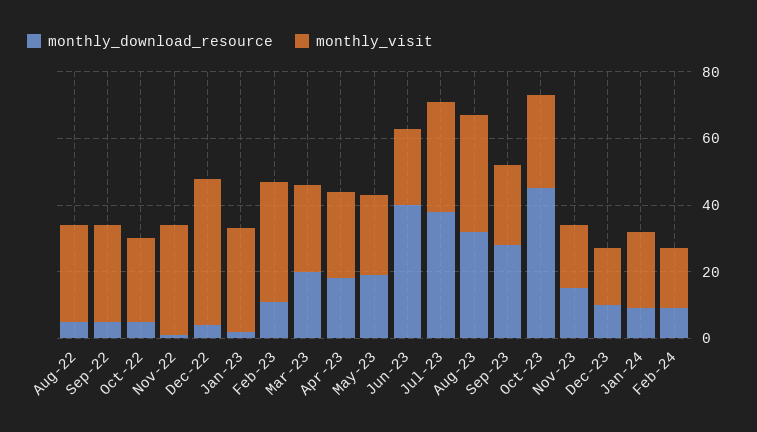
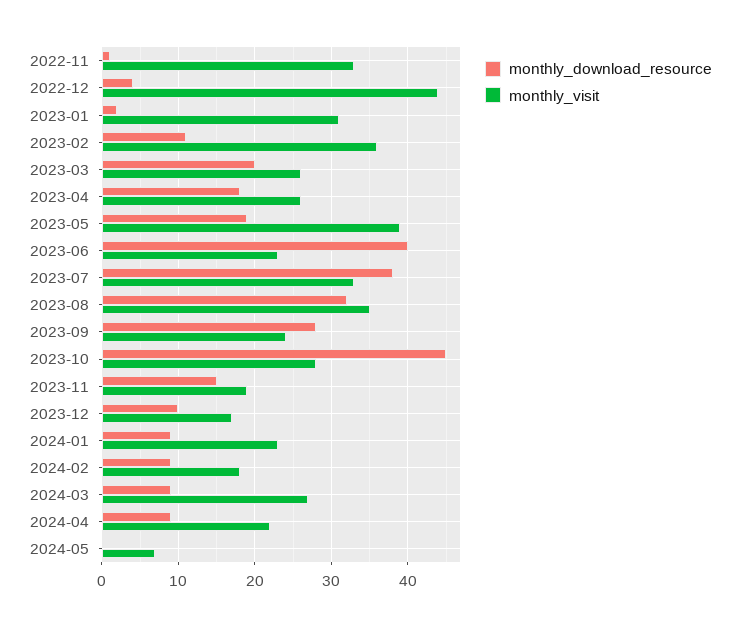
monthly_download_resource, Aug-22: 5 -> none
monthly_visit, Aug-22: 30 -> none
monthly_download_resource, Sep-22: 5 -> none
monthly_visit, Sep-22: 30 -> none
monthly_download_resource, Oct-22: 5 -> none
monthly_visit, Oct-22: 25 -> none
monthly_visit, May-23: 25 -> 39
monthly_download_resource, 2024-03: none -> 9
monthly_visit, 2024-03: none -> 27
monthly_download_resource, 2024-04: none -> 9
monthly_visit, 2024-04: none -> 22
monthly_download_resource, 2024-05: none -> 0
monthly_visit, 2024-05: none -> 7

